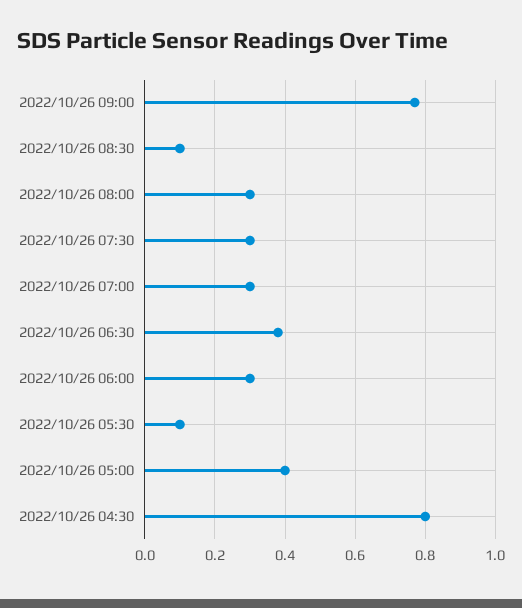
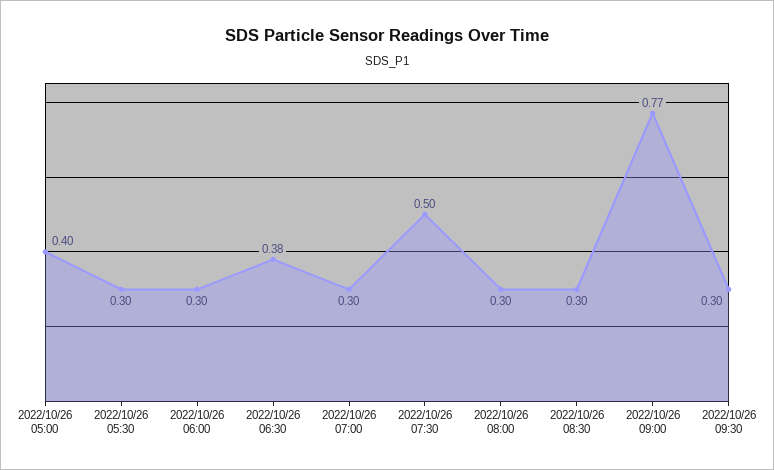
2022/10/26 08:30: 0.1 -> 0.3
2022/10/26 07:30: 0.3 -> 0.5
2022/10/26 05:30: 0.1 -> 0.3
2022/10/26 04:30: 0.8 -> none
2022/10/26 09:30: none -> 0.3

